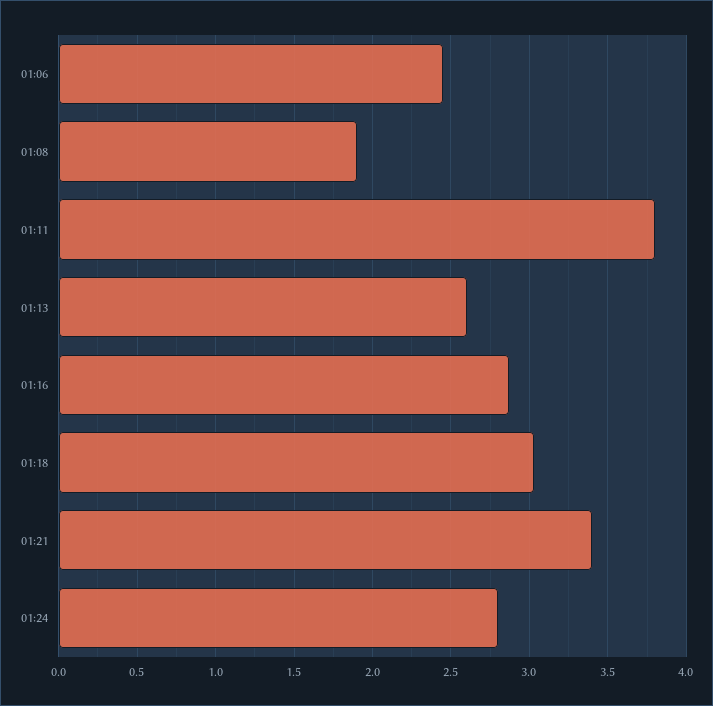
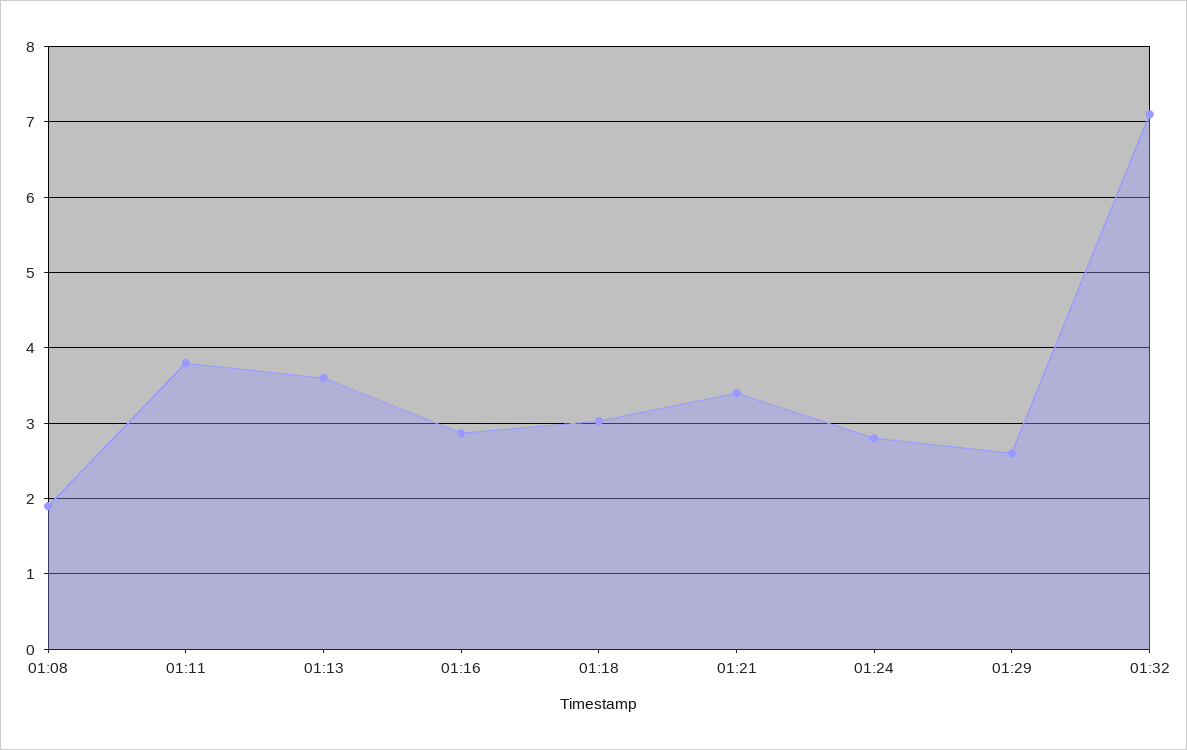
01:06: 2.45 -> none
01:13: 2.6 -> 3.6
01:29: none -> 2.6
01:32: none -> 7.1

